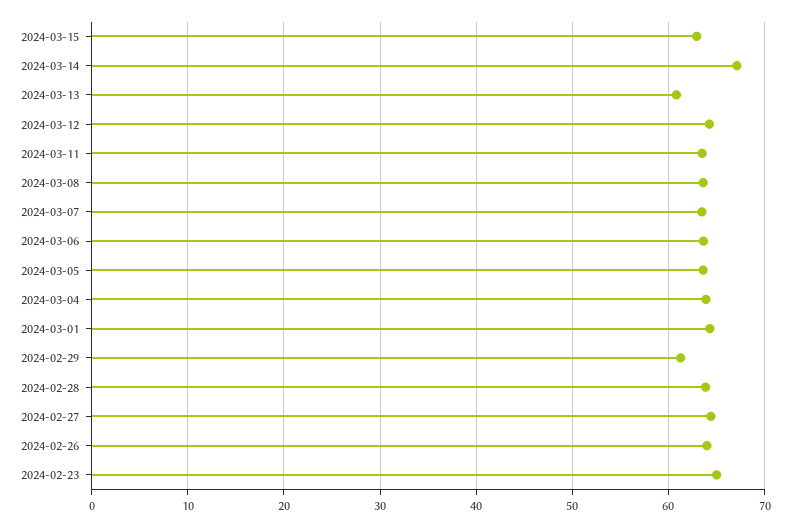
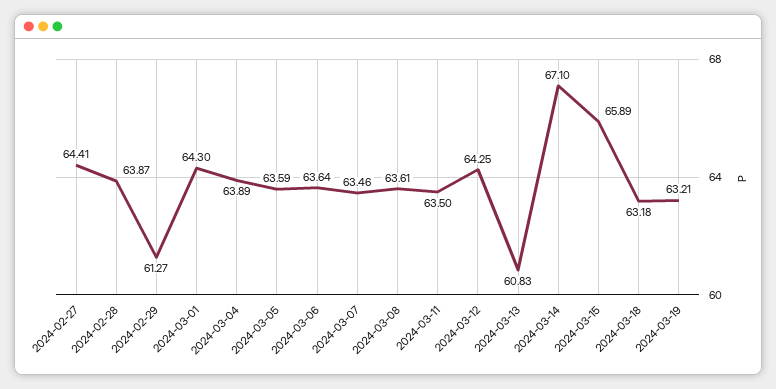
2024-03-15: 63 -> 65.89
2024-02-26: 64 -> none
2024-02-23: 65 -> none
2024-03-18: none -> 63.18
2024-03-19: none -> 63.21

